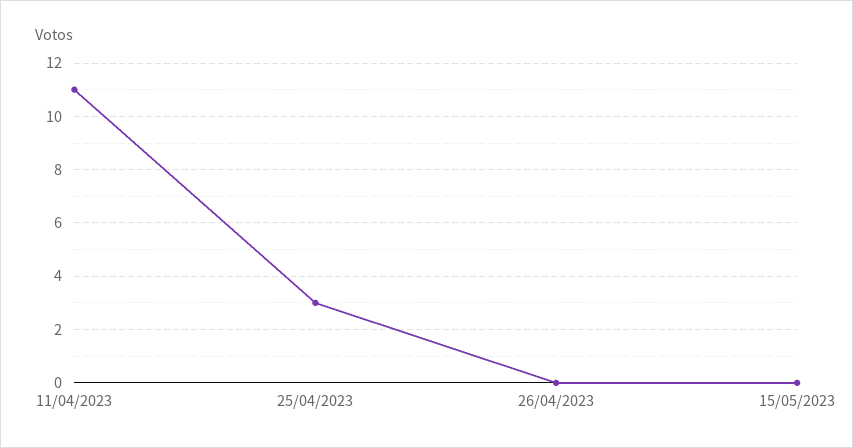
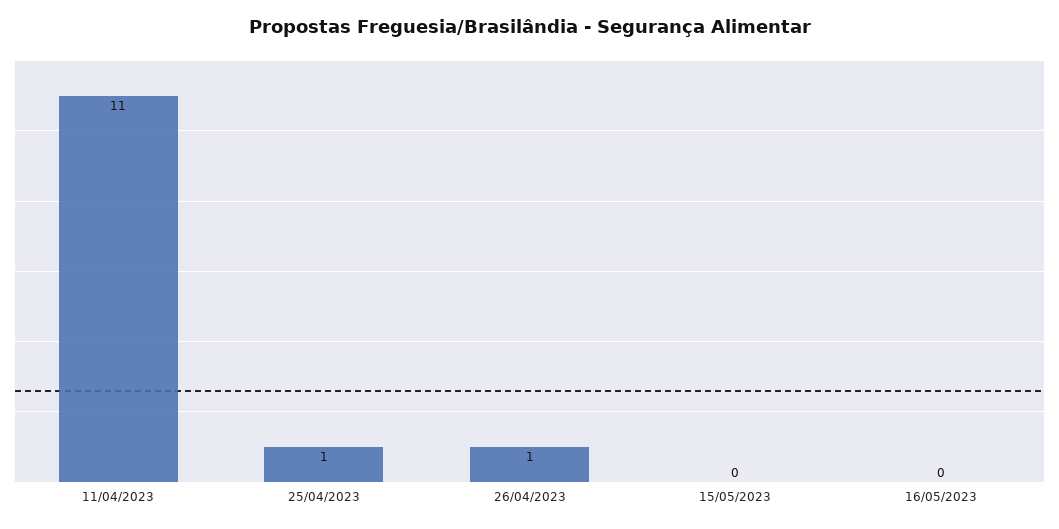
25/04/2023: 3 -> 1
26/04/2023: 0 -> 1
16/05/2023: none -> 0

